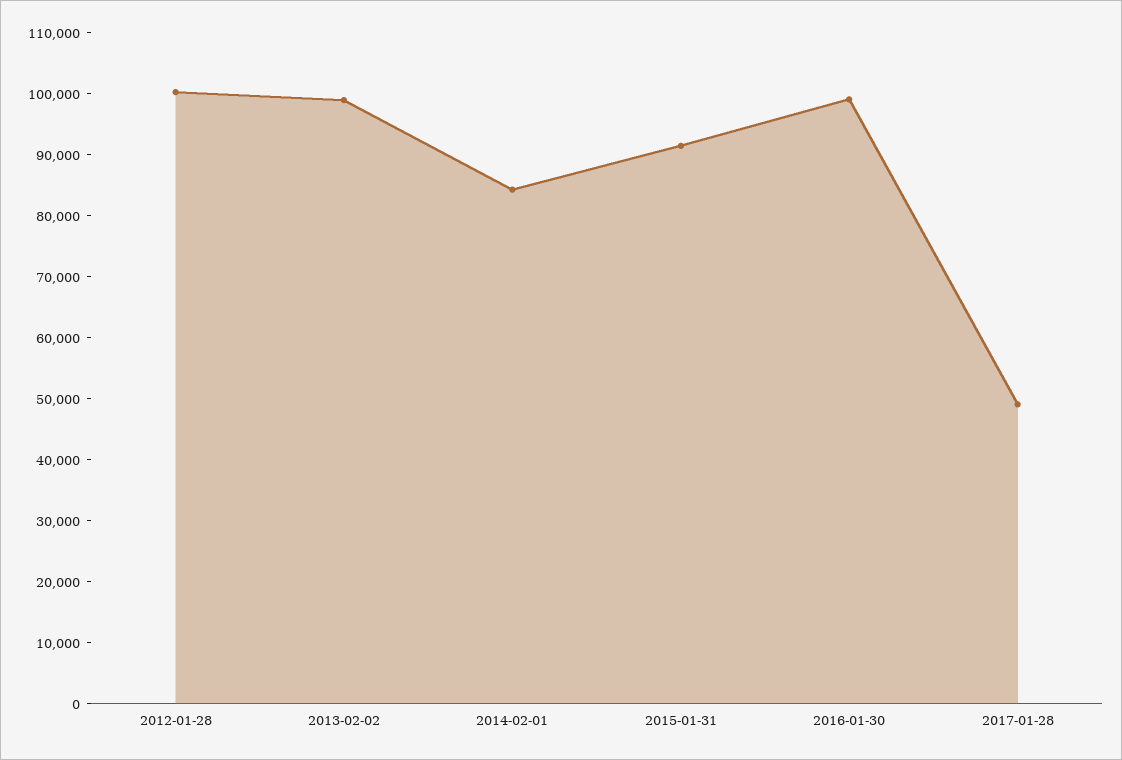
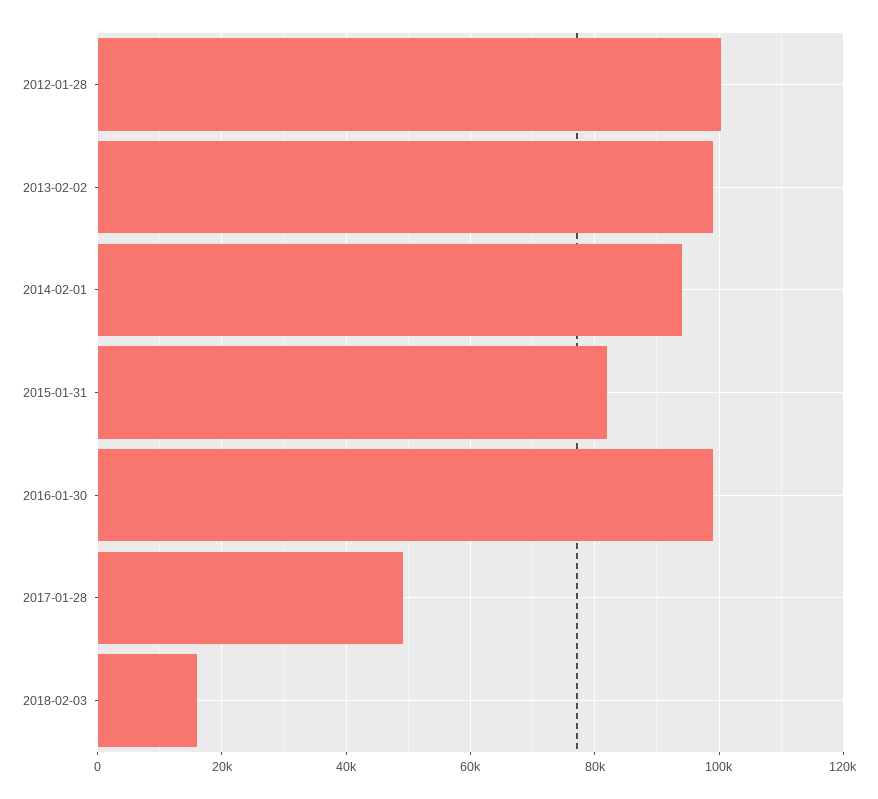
2014-02-01: 84000 -> 94000
2015-01-31: 92000 -> 82000
2018-02-03: none -> 16000

